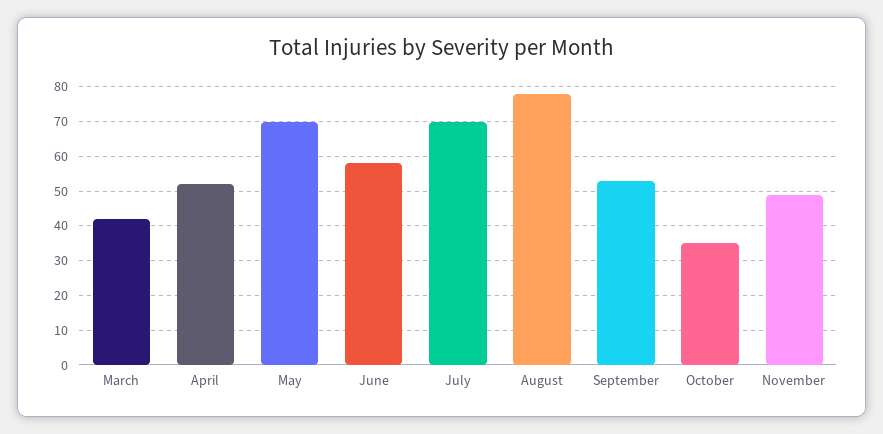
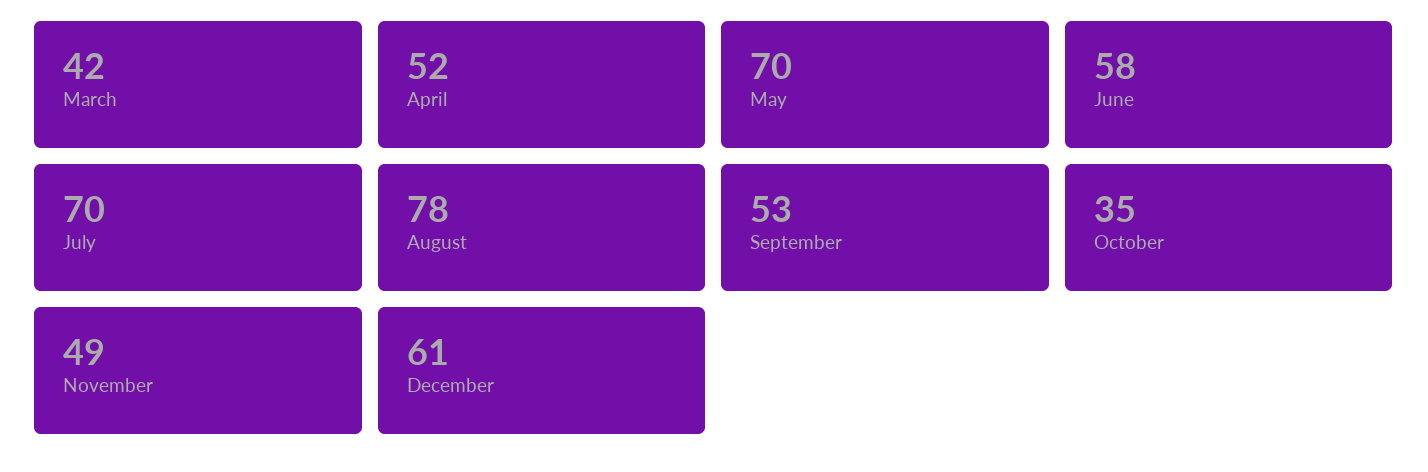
December: none -> 61

